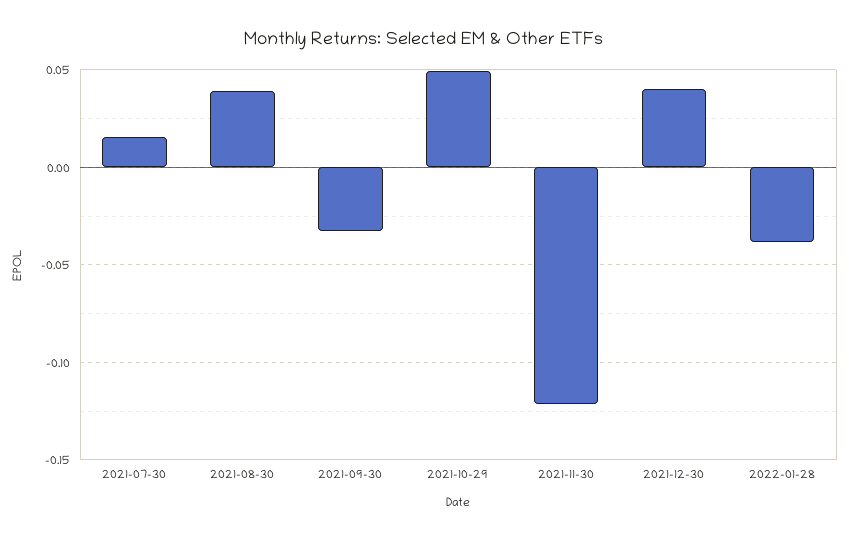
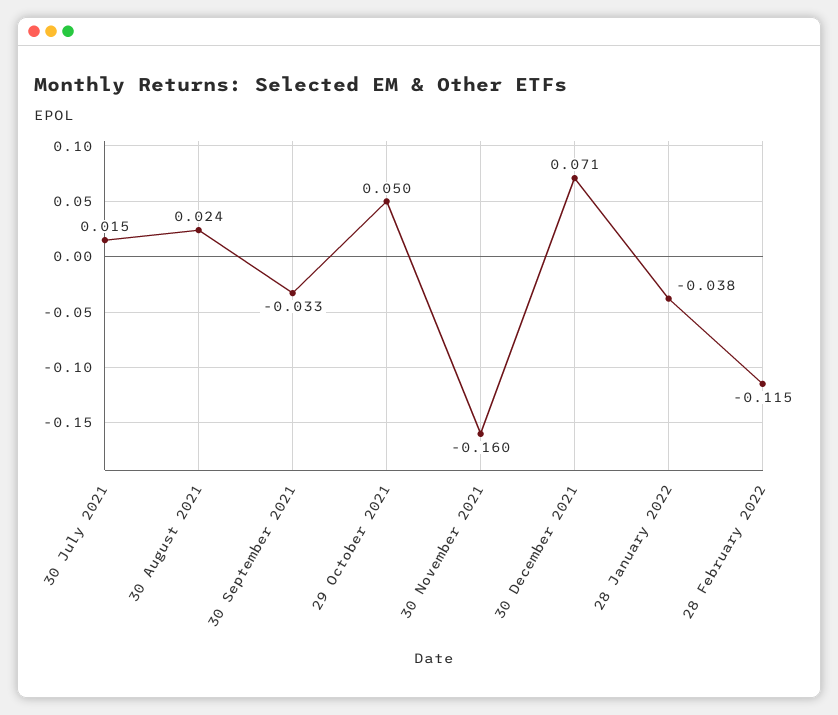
2021-08-30: 0.04 -> 0.024
2021-11-30: -0.12 -> -0.16
2021-12-30: 0.04 -> 0.071
28 February 2022: none -> -0.115

